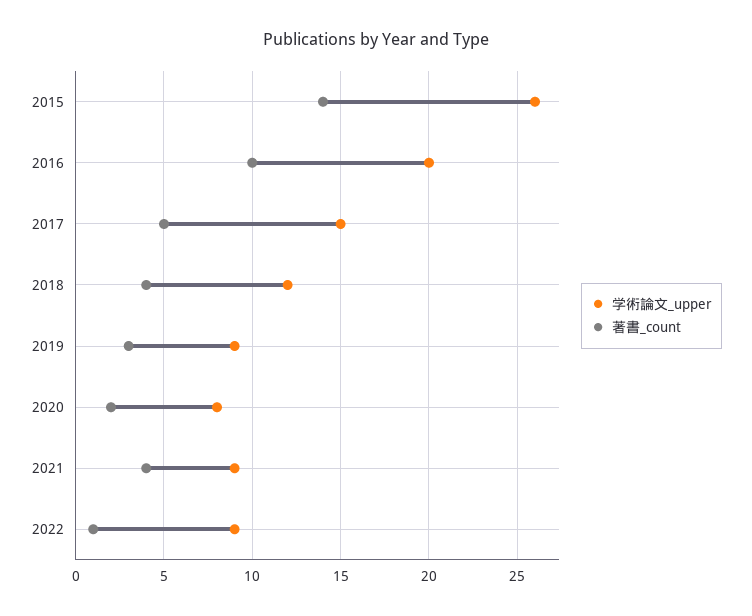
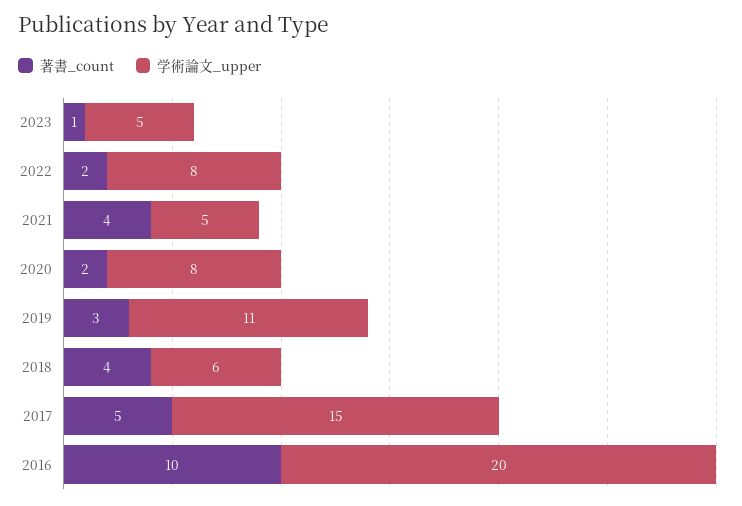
学術論文_upper, 2015: 26 -> none
著書_count, 2015: 14 -> none
学術論文_upper, 2018: 12 -> 6
学術論文_upper, 2019: 9 -> 11
学術論文_upper, 2021: 9 -> 5
学術論文_upper, 2022: 9 -> 8
著書_count, 2022: 1 -> 2
著書_count, 2023: none -> 1
学術論文_upper, 2023: none -> 5

